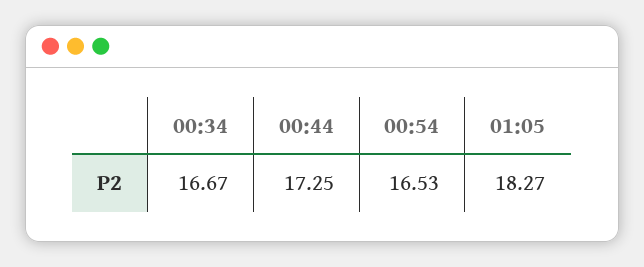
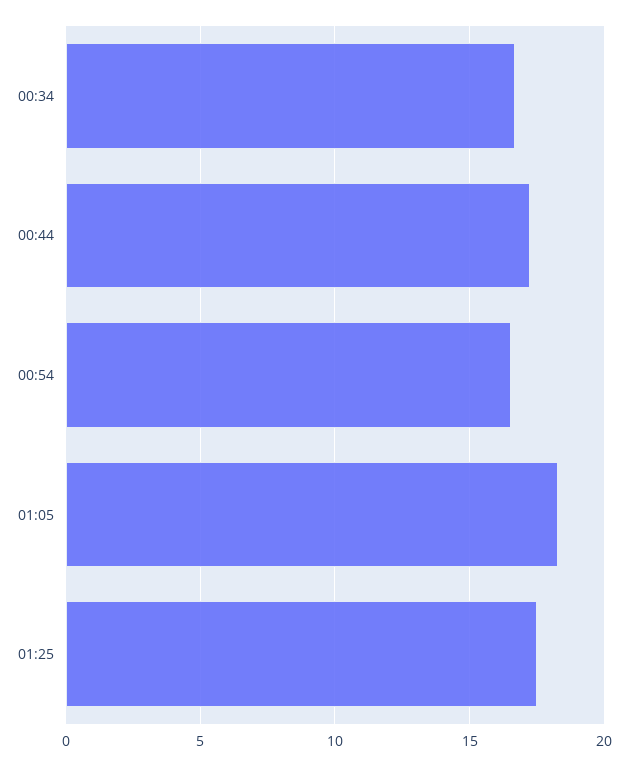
01:25: none -> 17.5

